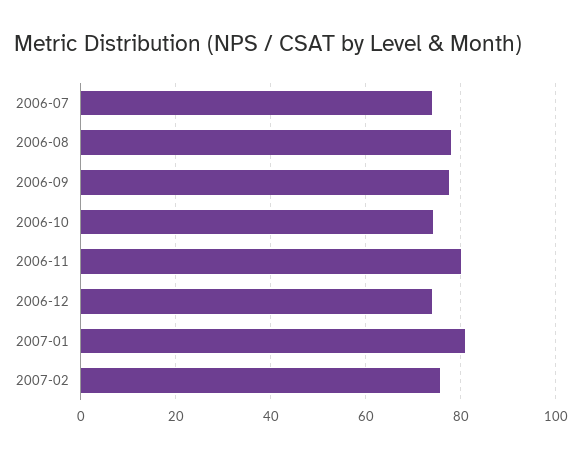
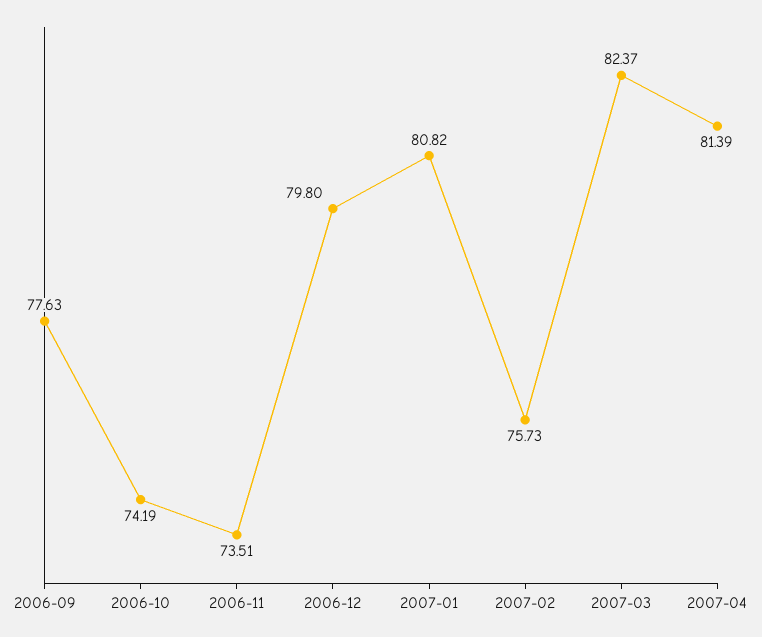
2006-07: 74 -> none
2006-08: 78 -> none
2006-11: 80 -> 73.51
2006-12: 74 -> 79.8
2007-03: none -> 82.37
2007-04: none -> 81.39

